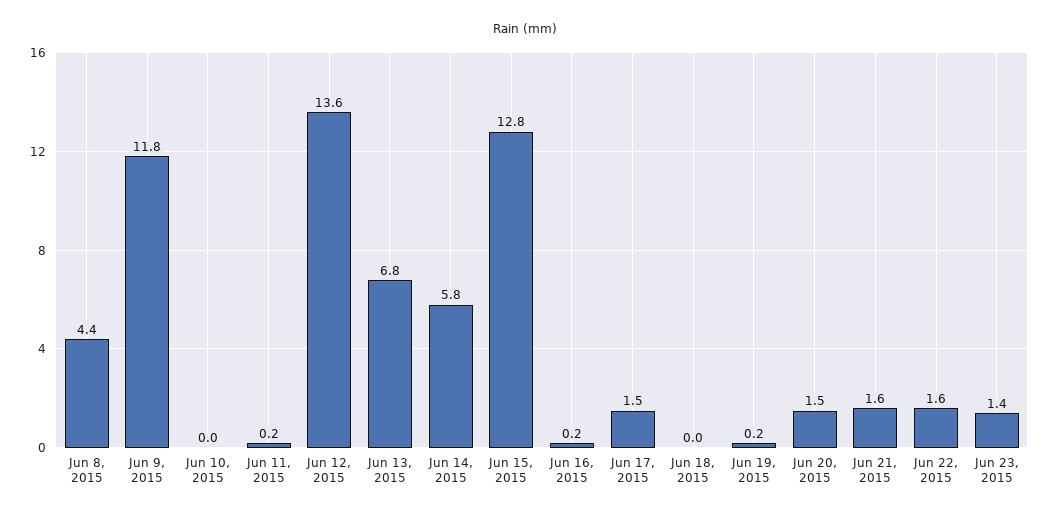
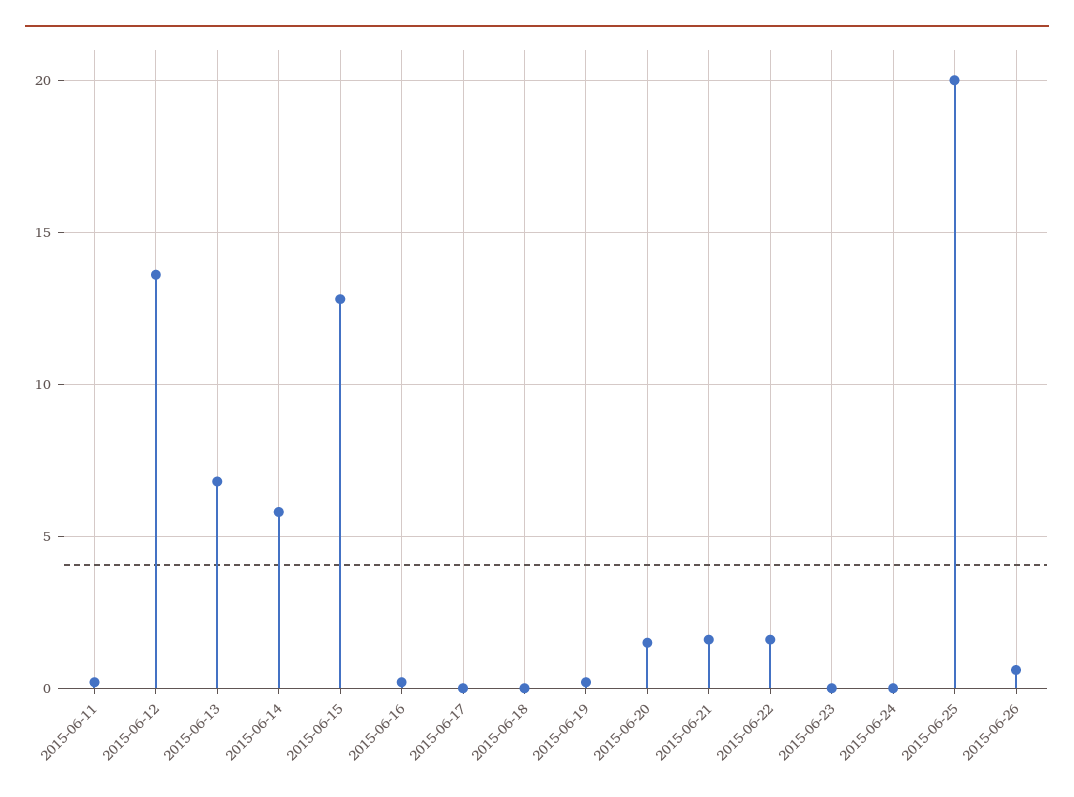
Jun 8, 2015: 4.4 -> none
Jun 9, 2015: 11.8 -> none
Jun 10, 2015: 0 -> none
Jun 17, 2015: 1.5 -> 0
Jun 23, 2015: 1.4 -> 0
2015-06-24: none -> 0
2015-06-25: none -> 20
2015-06-26: none -> 0.5

